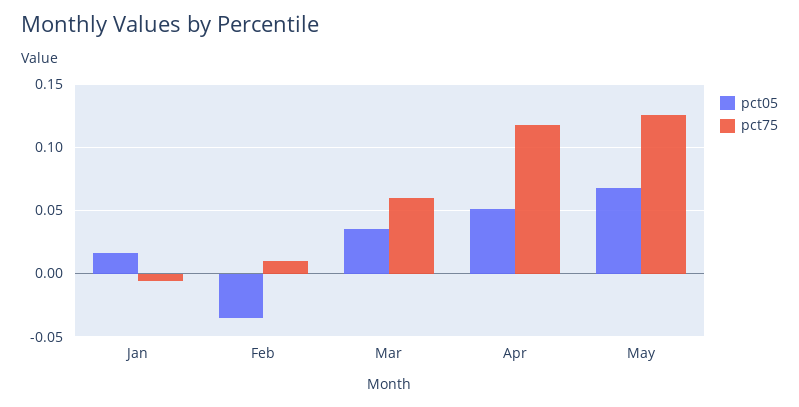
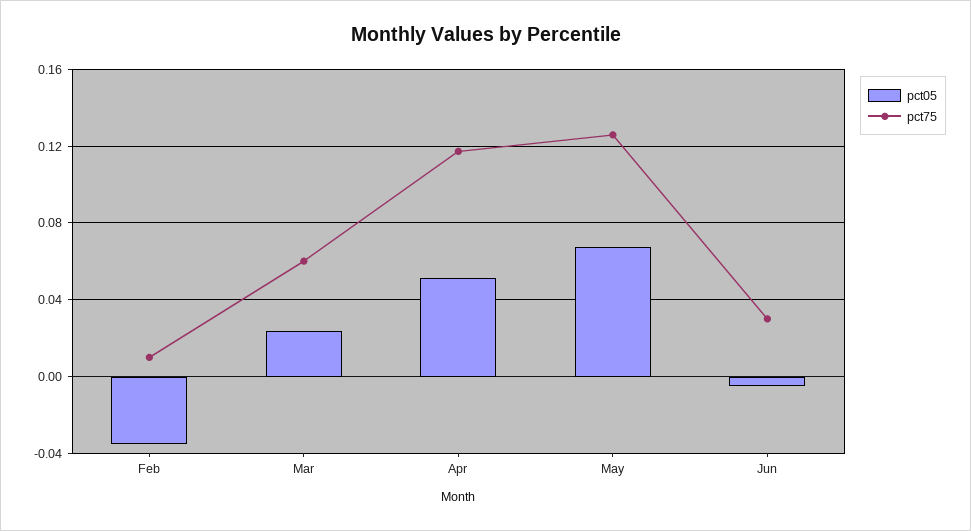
pct05, Jan: 0.015 -> none
pct75, Jan: -0.005 -> none
pct05, Mar: 0.035 -> 0.025
pct05, Jun: none -> -0.005
pct75, Jun: none -> 0.03

